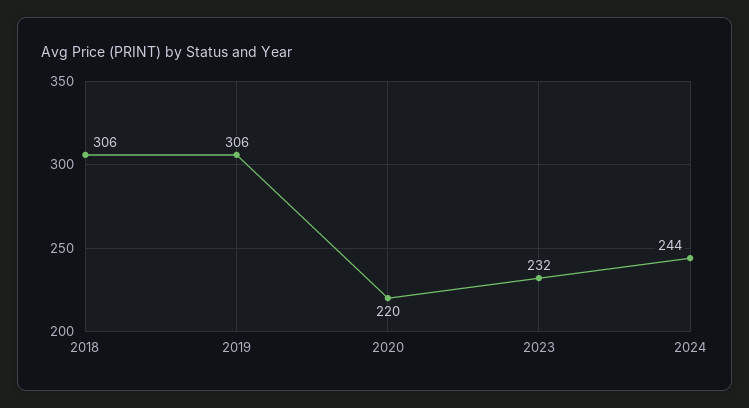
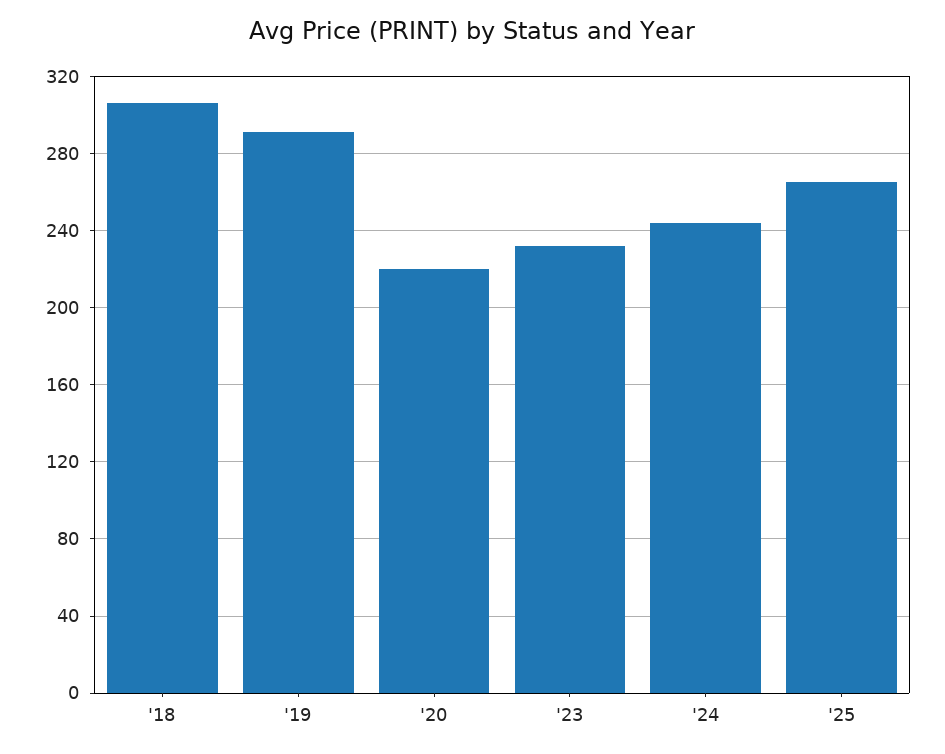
2019: 306 -> 290
'25: none -> 265

